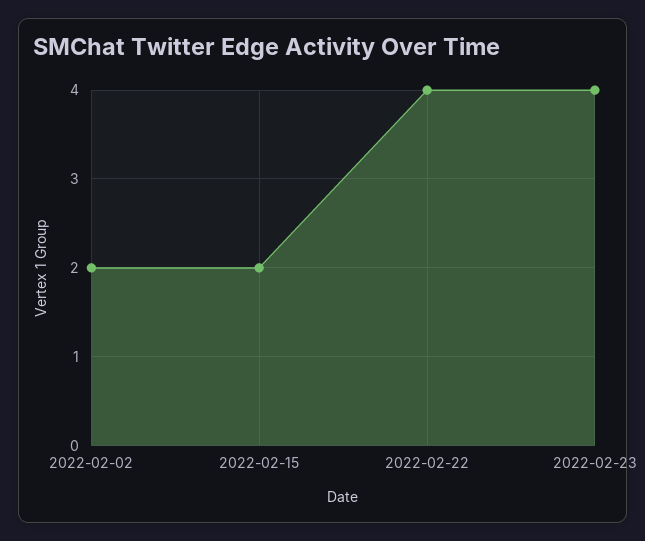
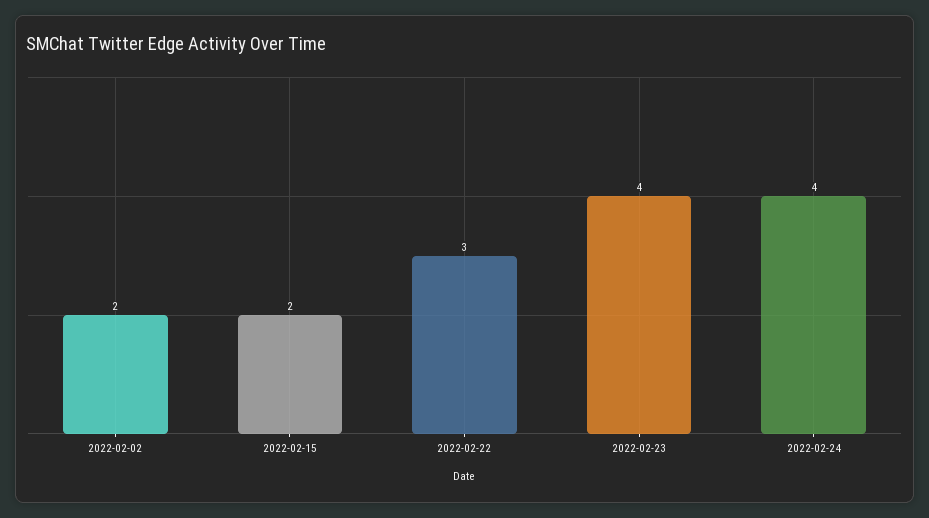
2022-02-22: 4 -> 3
2022-02-24: none -> 4

